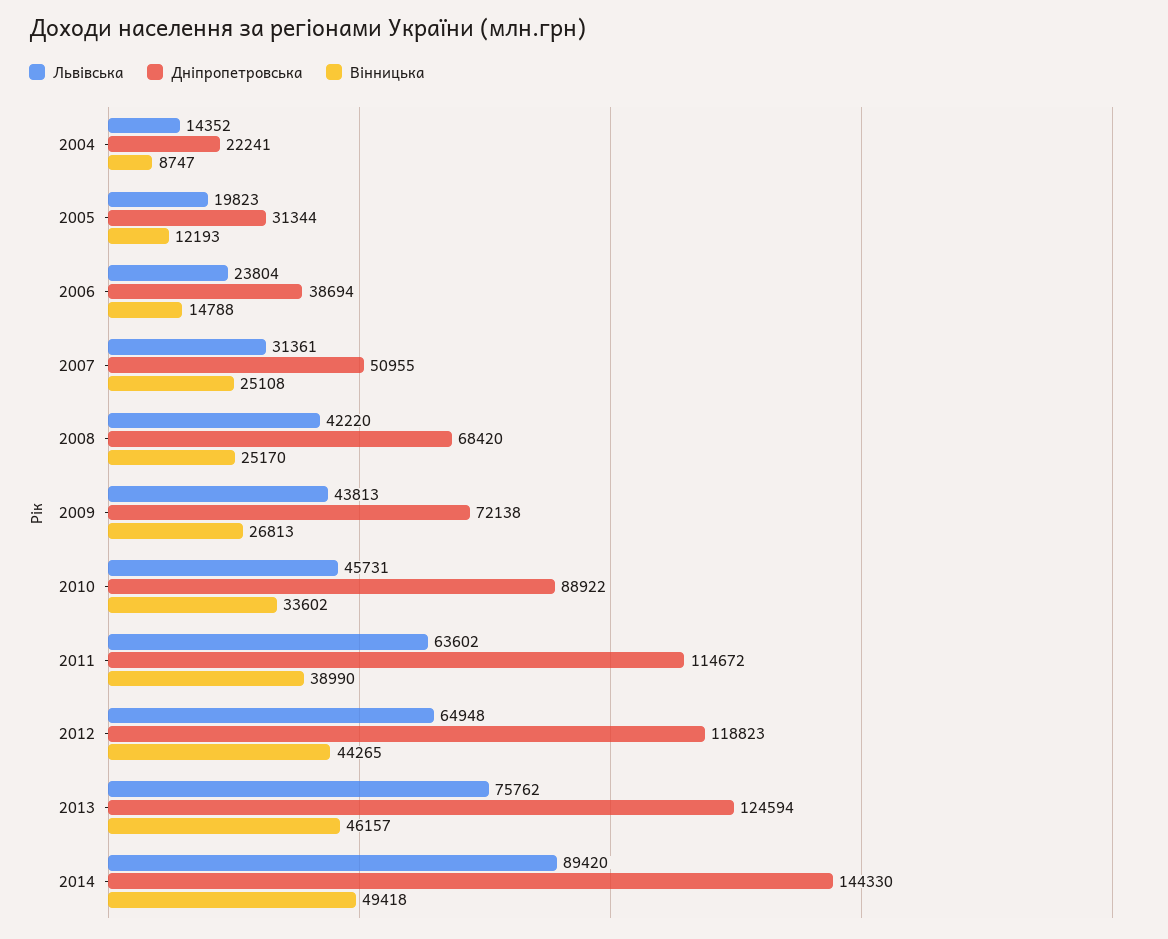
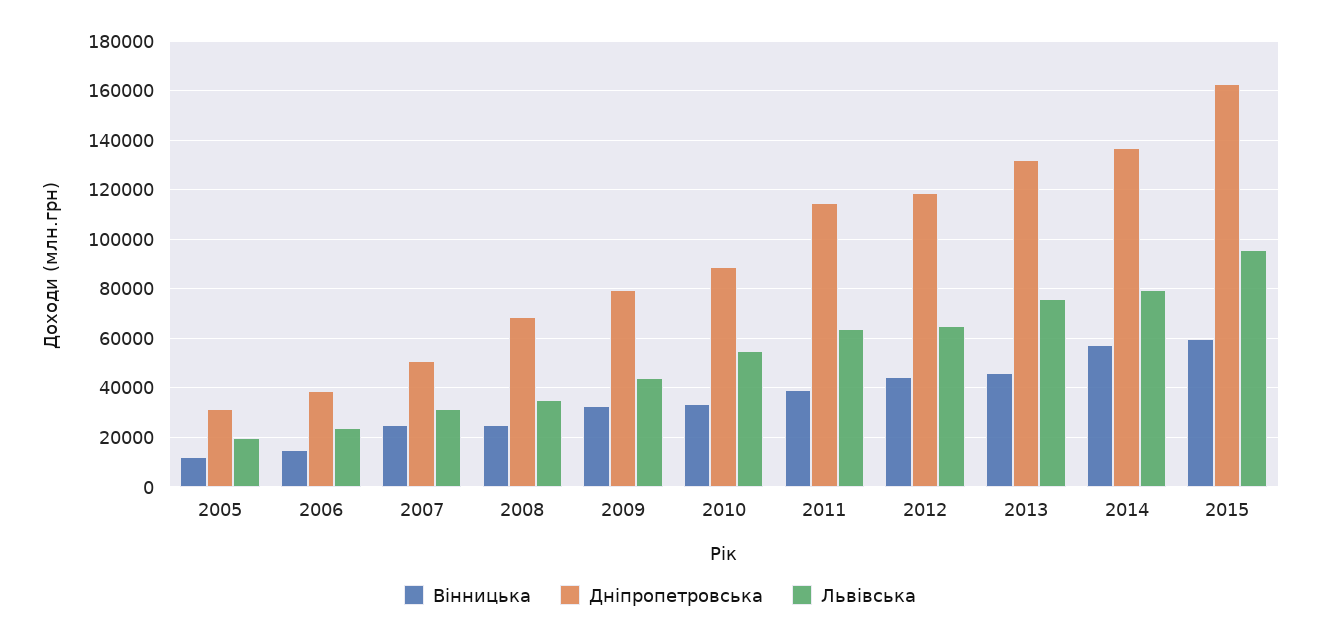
Львівська, 2004: 14352 -> none
Дніпропетровська, 2004: 22241 -> none
Вінницька, 2004: 8747 -> none
Львівська, 2008: 42220 -> 35000
Дніпропетровська, 2009: 72138 -> 80000
Вінницька, 2009: 26813 -> 32500
Львівська, 2010: 45731 -> 55000
Дніпропетровська, 2013: 124594 -> 132500
Львівська, 2014: 89420 -> 80000
Дніпропетровська, 2014: 144330 -> 137500
Вінницька, 2014: 49418 -> 57500
Вінницька, 2015: none -> 60000
Дніпропетровська, 2015: none -> 162500
Львівська, 2015: none -> 95000

